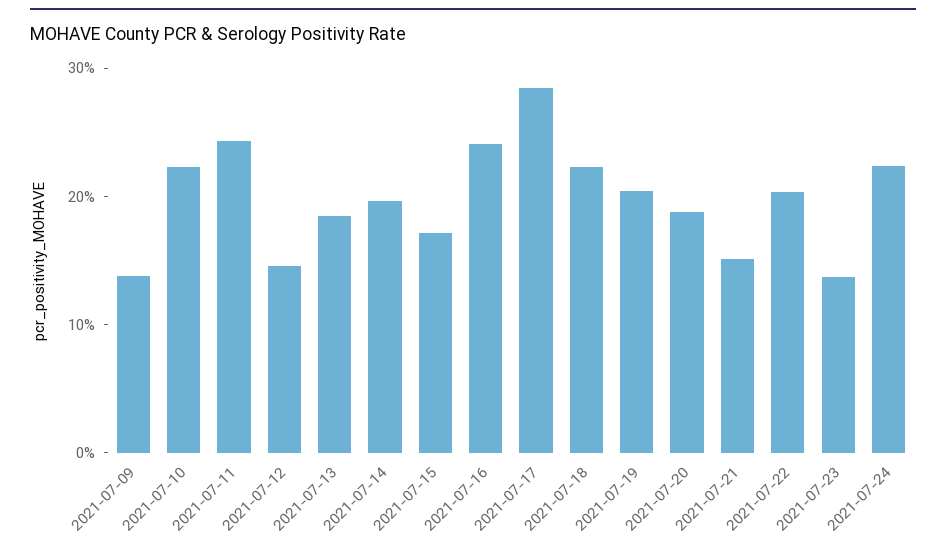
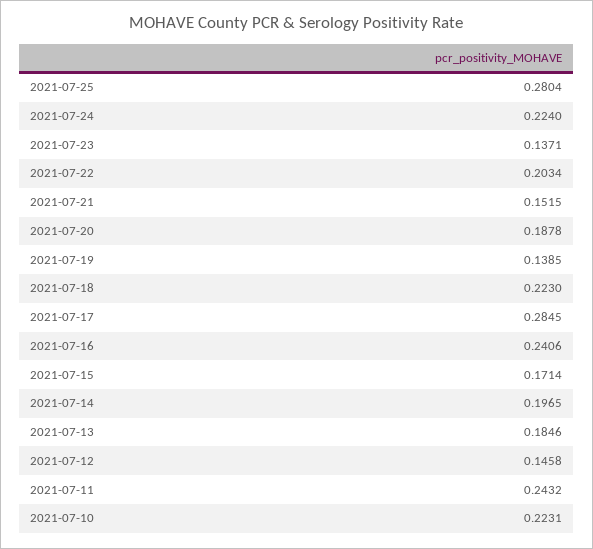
2021-07-09: 0.14 -> none
2021-07-19: 0.2 -> 0.1385
2021-07-25: none -> 0.2804

